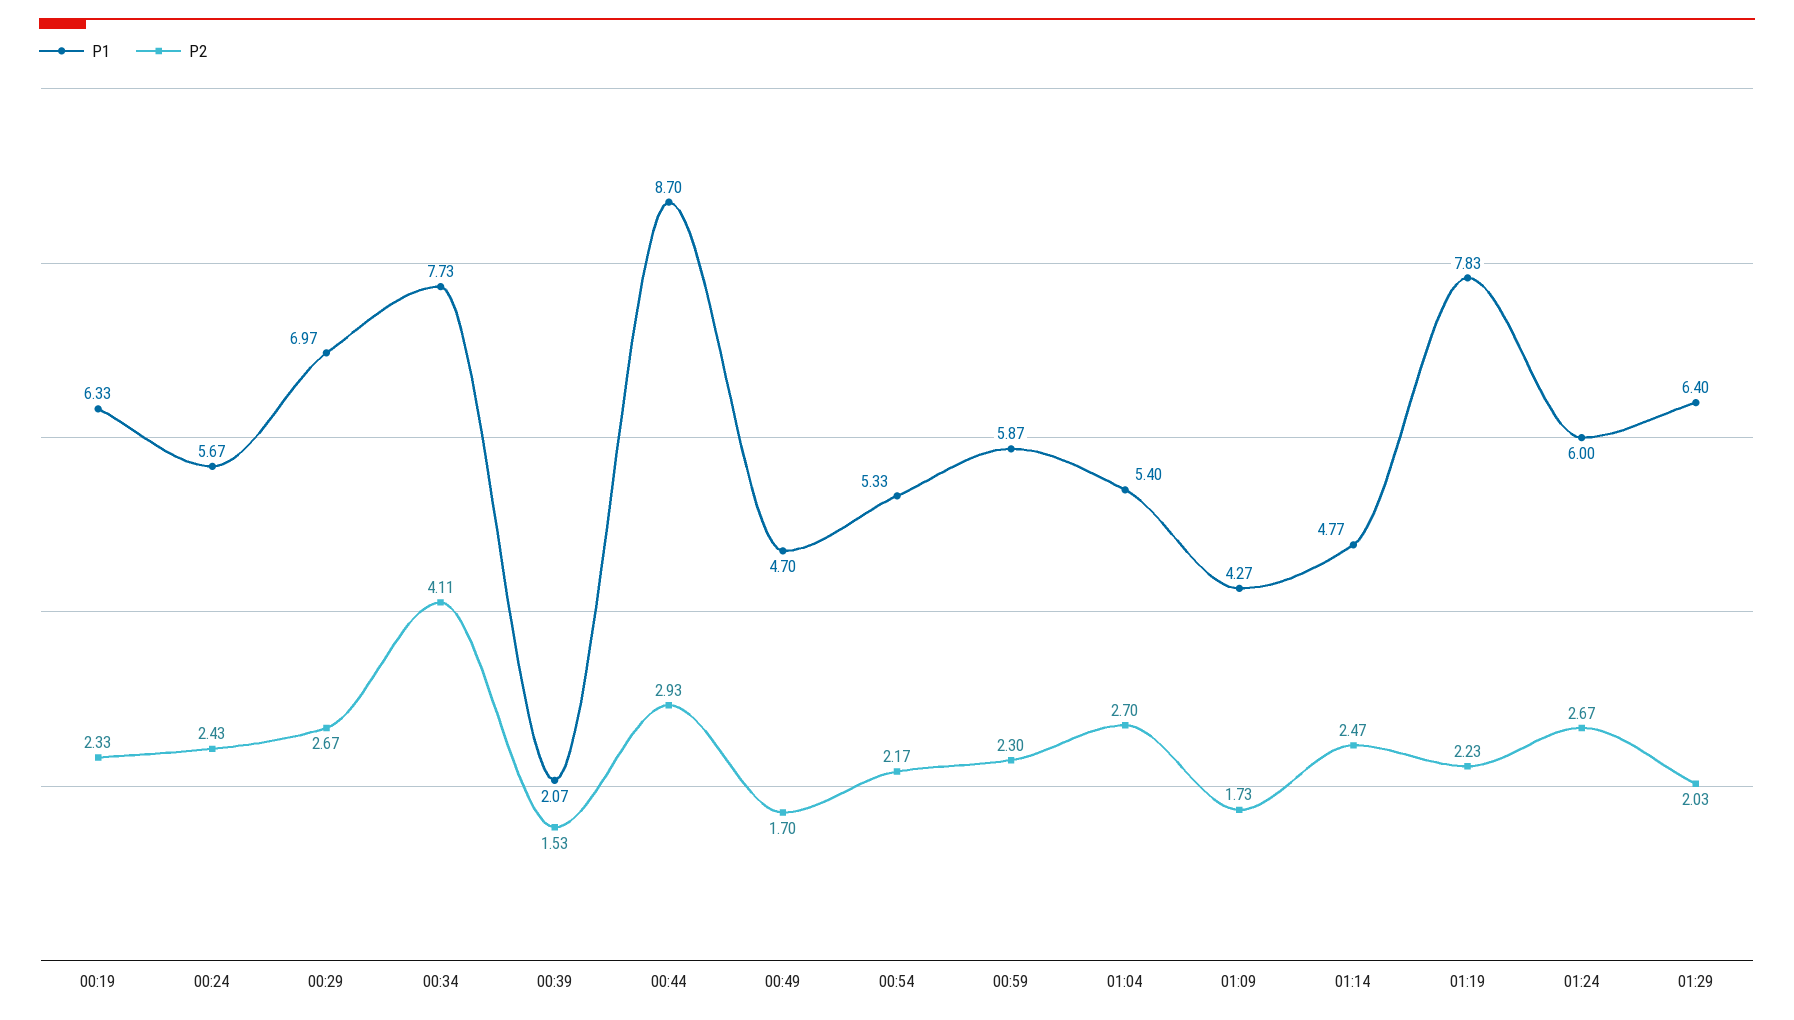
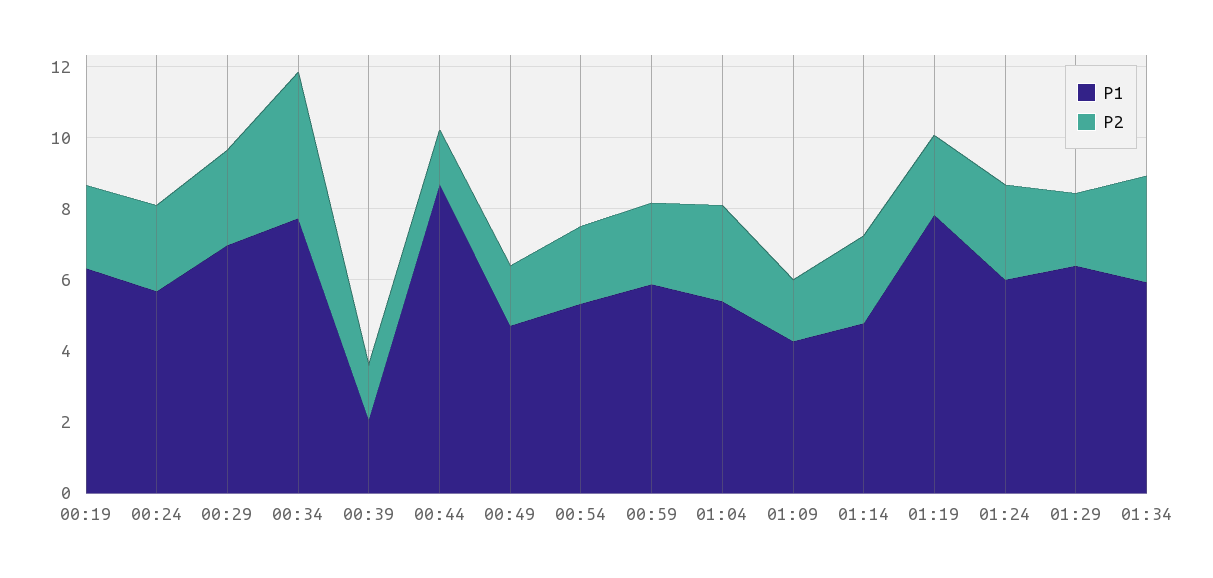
P2, 00:44: 2.93 -> 1.5
P1, 01:34: none -> 6
P2, 01:34: none -> 3

